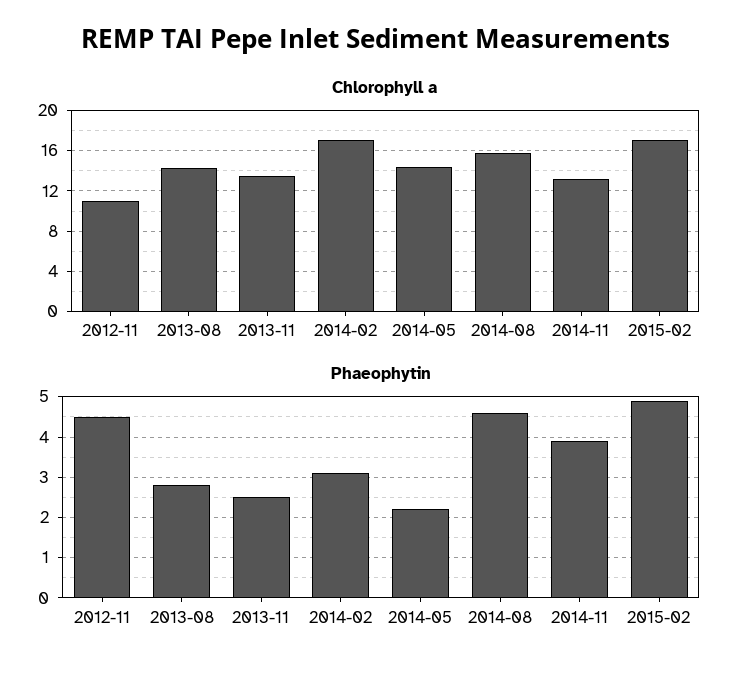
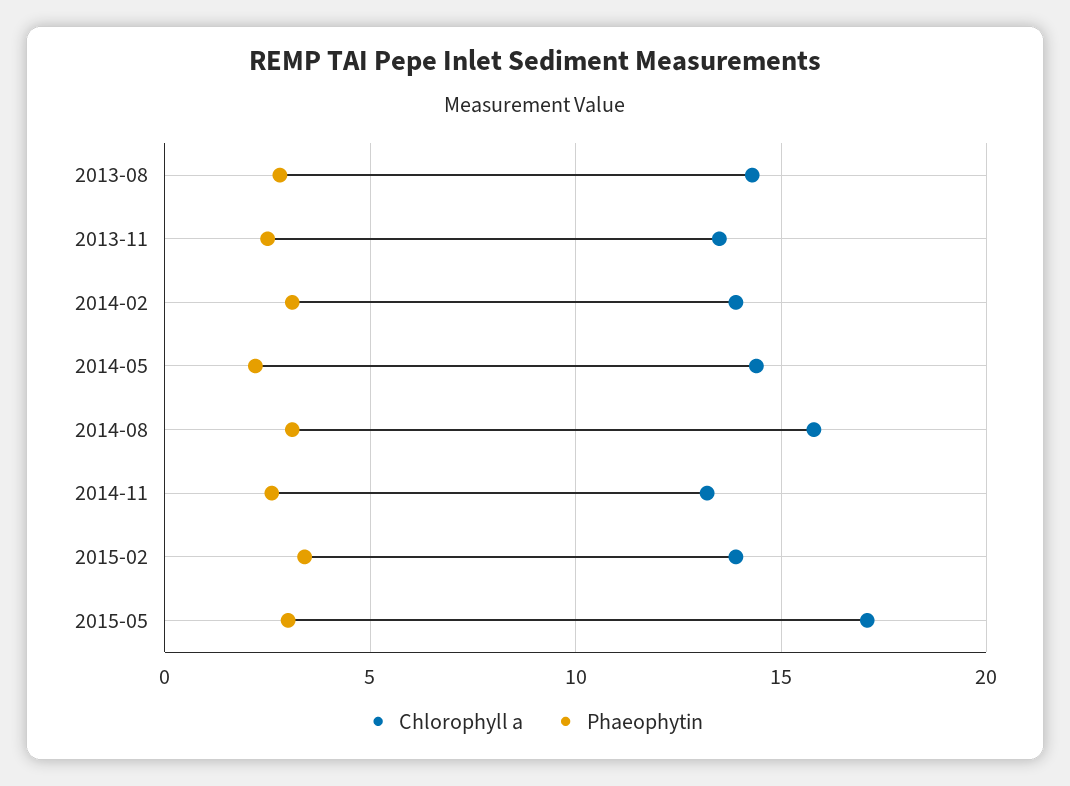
Chlorophyll a, 2012-11: 11 -> none
Chlorophyll a, 2014-02: 17 -> 14
Chlorophyll a, 2015-02: 17 -> 14
Phaeophytin, 2012-11: 4.5 -> none
Phaeophytin, 2014-08: 4.5 -> 3
Phaeophytin, 2014-11: 4 -> 2.5
Phaeophytin, 2015-02: 5 -> 3.5
Chlorophyll a, 2015-05: none -> 17
Phaeophytin, 2015-05: none -> 3

